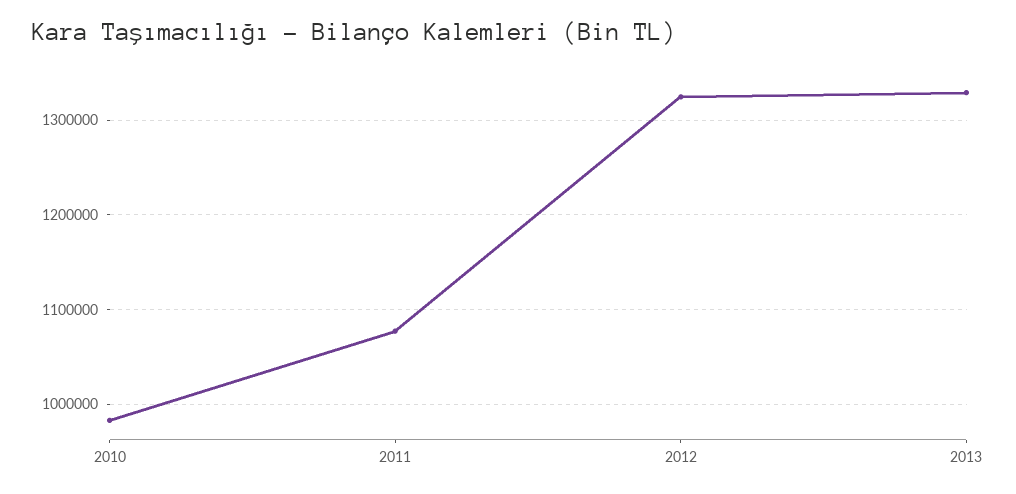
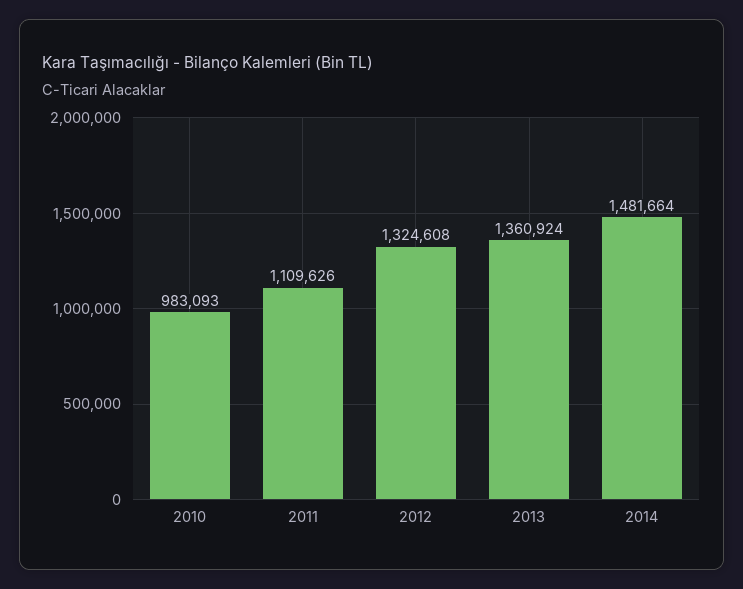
2011: 1080000 -> 1109626
2013: 1330000 -> 1360924
2014: none -> 1481664

